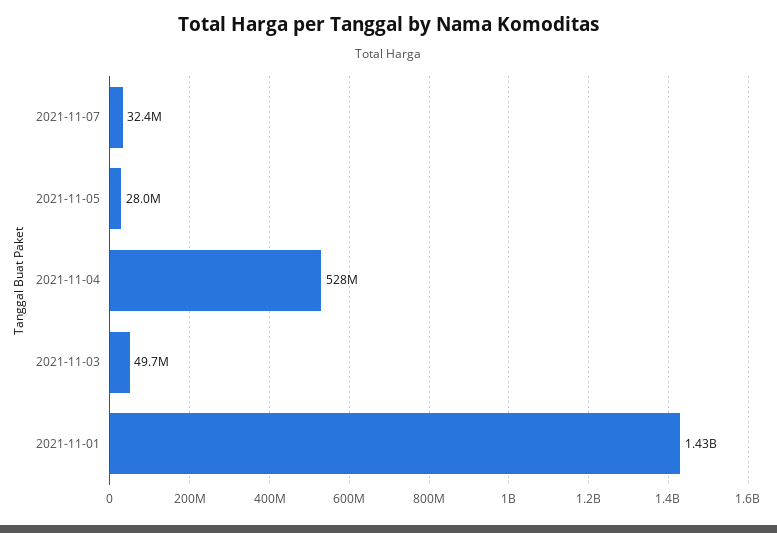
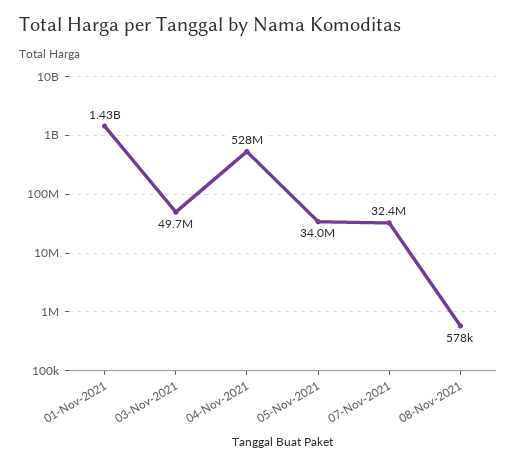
2021-11-05: 28000000 -> 34000000
08-Nov-2021: none -> 578000

